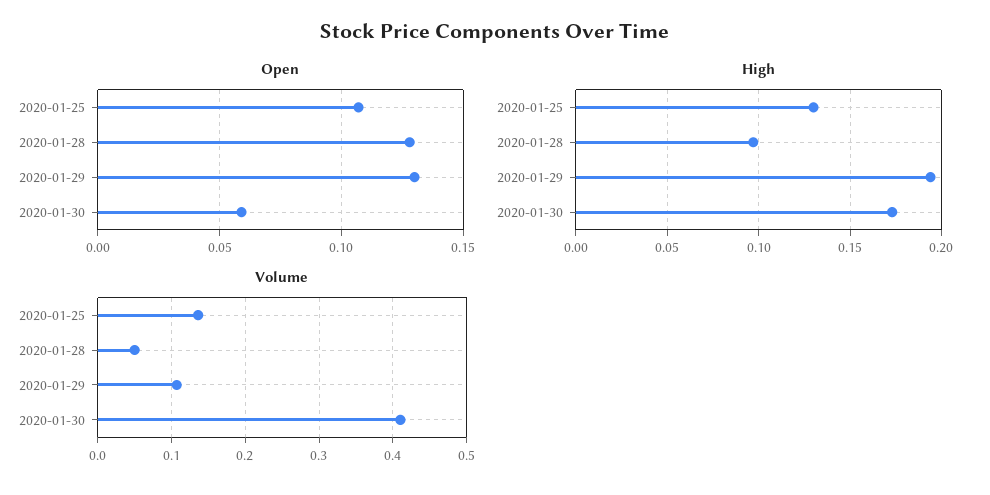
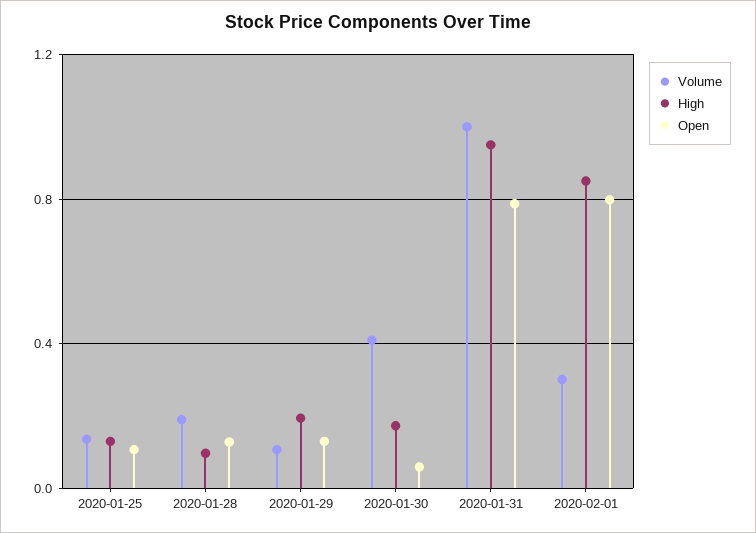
Volume, 2020-01-28: 0.05 -> 0.2
Volume, 2020-01-31: none -> 1
High, 2020-01-31: none -> 0.95
Open, 2020-01-31: none -> 0.8
Volume, 2020-02-01: none -> 0.3
High, 2020-02-01: none -> 0.85
Open, 2020-02-01: none -> 0.8

